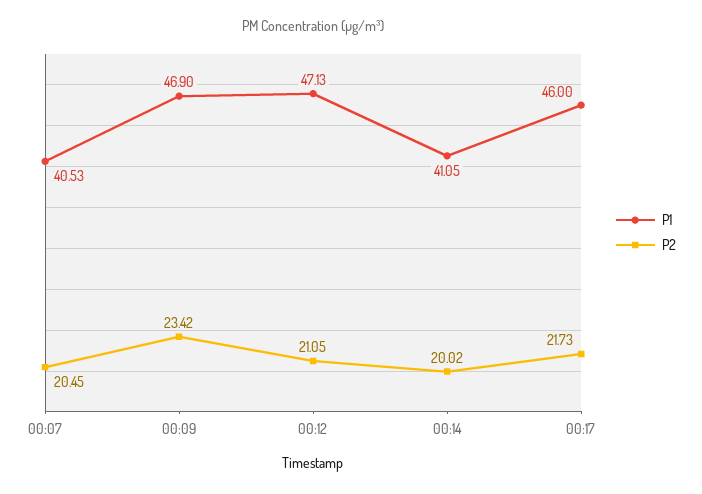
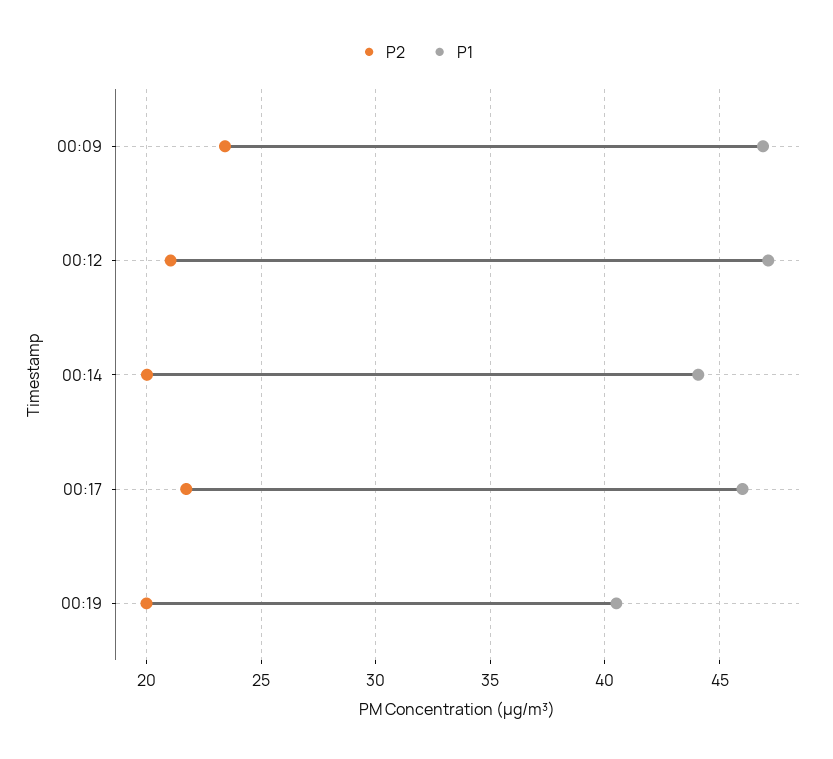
P1, 00:07: 40.53 -> none
P2, 00:07: 20.45 -> none
P1, 00:14: 41.05 -> 44
P2, 00:19: none -> 20
P1, 00:19: none -> 40.5

